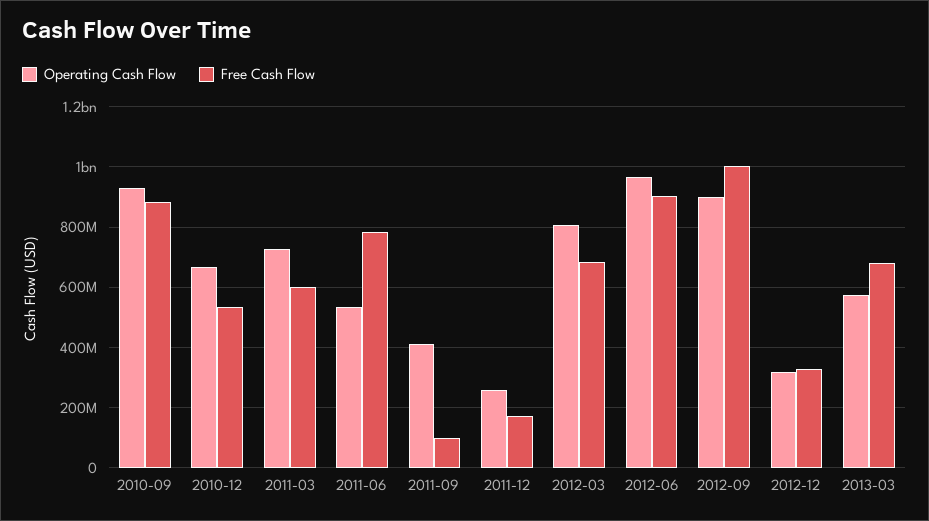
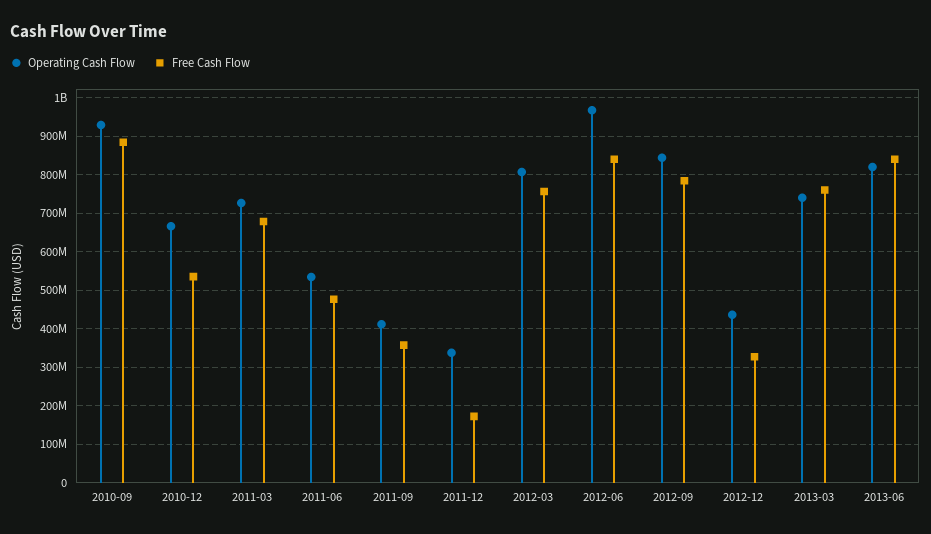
Free Cash Flow, 2011-03: 600000000 -> 680000000
Free Cash Flow, 2011-06: 780000000 -> 480000000
Free Cash Flow, 2011-09: 100000000 -> 360000000
Operating Cash Flow, 2011-12: 260000000 -> 340000000
Free Cash Flow, 2012-03: 680000000 -> 760000000
Free Cash Flow, 2012-06: 900000000 -> 840000000
Operating Cash Flow, 2012-09: 900000000 -> 840000000
Free Cash Flow, 2012-09: 1000000000 -> 780000000
Operating Cash Flow, 2012-12: 320000000 -> 440000000
Operating Cash Flow, 2013-03: 580000000 -> 740000000
Free Cash Flow, 2013-03: 680000000 -> 760000000
Operating Cash Flow, 2013-06: none -> 820000000
Free Cash Flow, 2013-06: none -> 840000000

